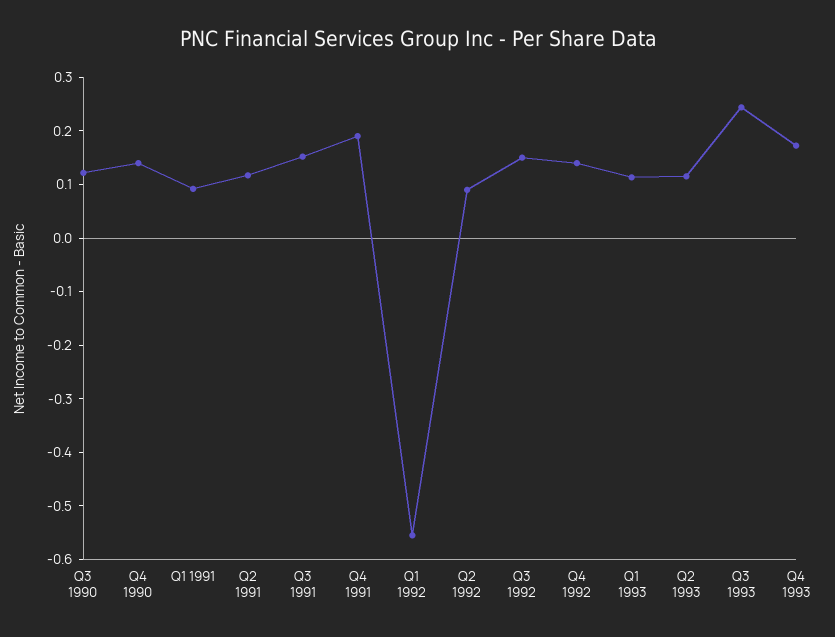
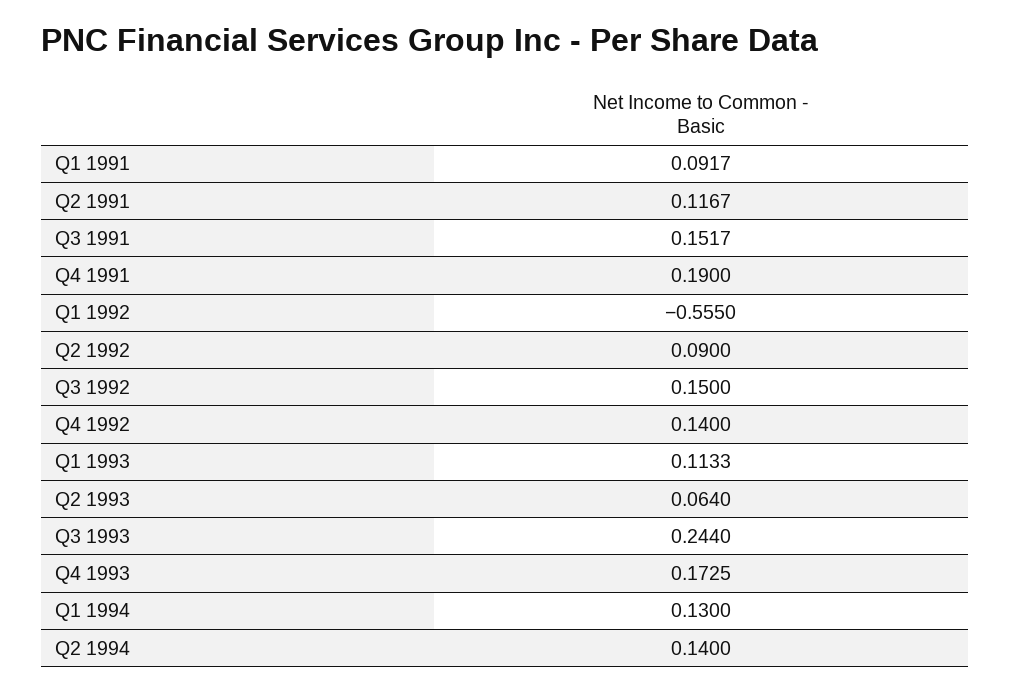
Q3 1990: 0.12 -> none
Q4 1990: 0.14 -> none
Q2 1993: 0.12 -> 0.064
Q1 1994: none -> 0.13
Q2 1994: none -> 0.14

